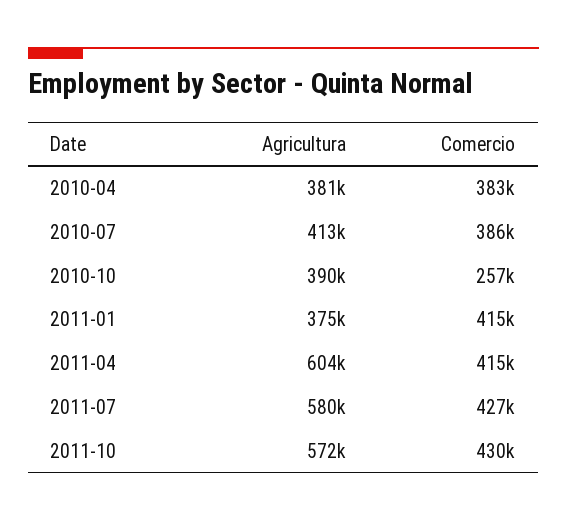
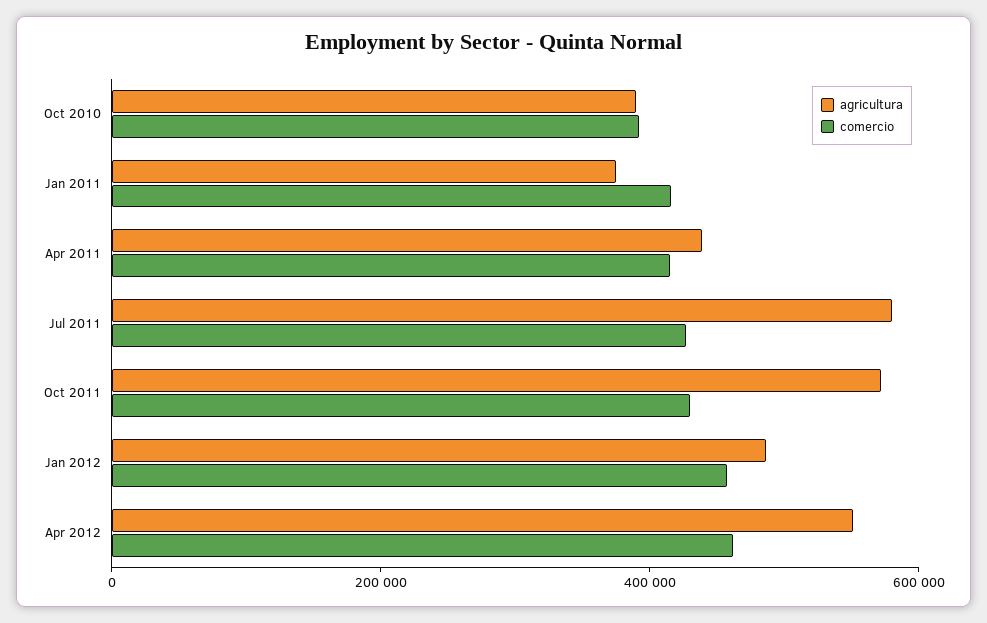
Agricultura, 2010-04: 381000 -> none
Comercio, 2010-04: 383000 -> none
Agricultura, 2010-07: 413000 -> none
Comercio, 2010-07: 386000 -> none
Comercio, 2010-10: 257000 -> 400000
Agricultura, 2011-04: 604000 -> 450000
Agricultura, Jan 2012: none -> 500000
Comercio, Jan 2012: none -> 450000
Agricultura, Apr 2012: none -> 550000
Comercio, Apr 2012: none -> 450000

